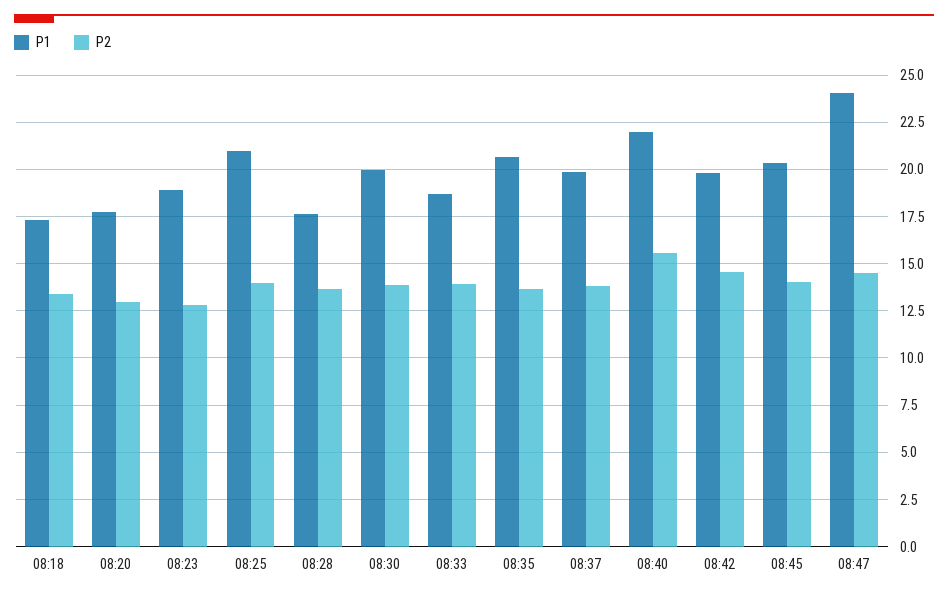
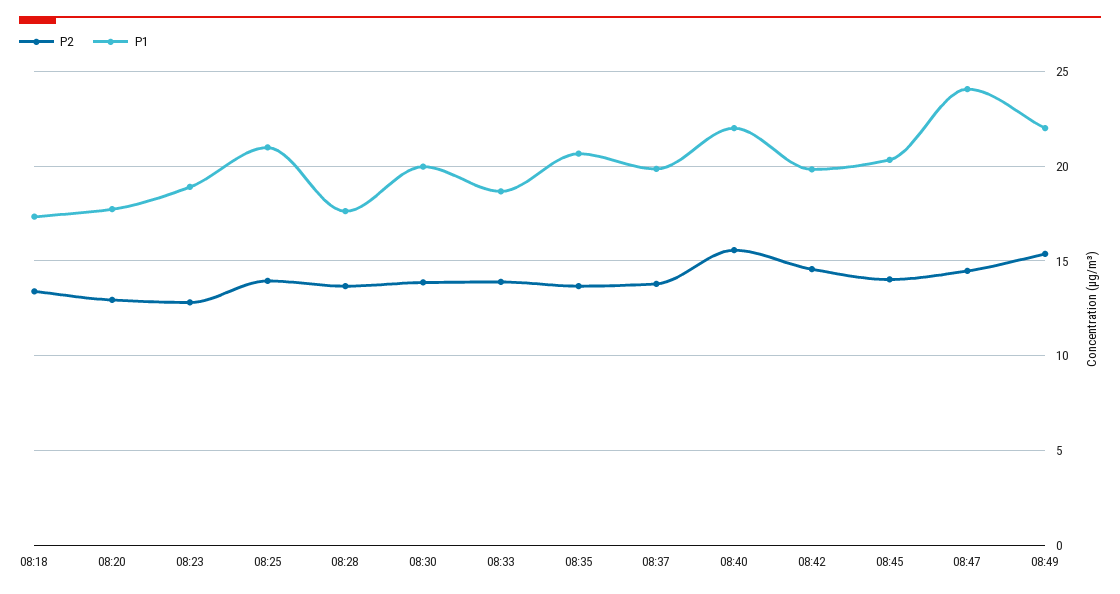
P2, 08:49: none -> 15.5
P1, 08:49: none -> 22

